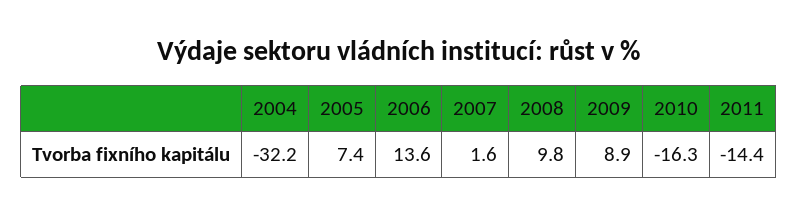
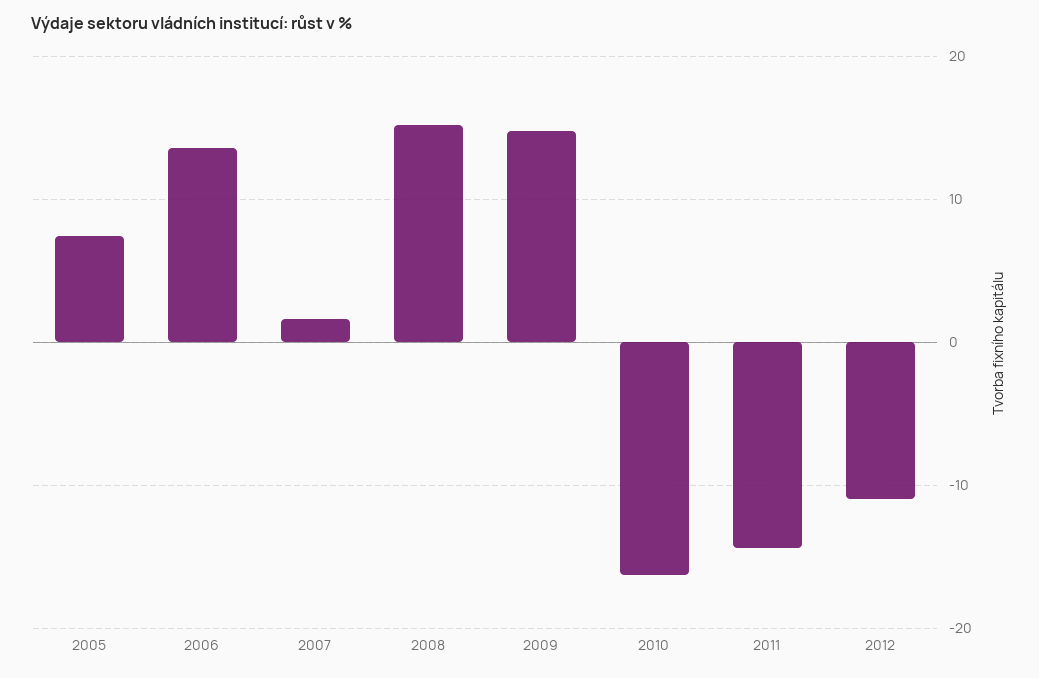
2004: -32.2 -> none
2008: 9.8 -> 15
2009: 8.9 -> 15
2012: none -> -11

